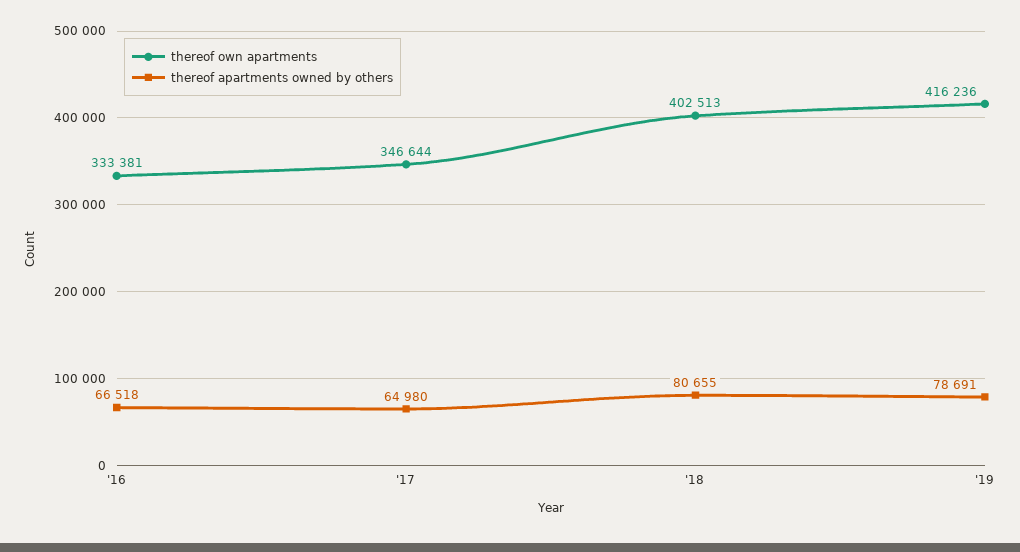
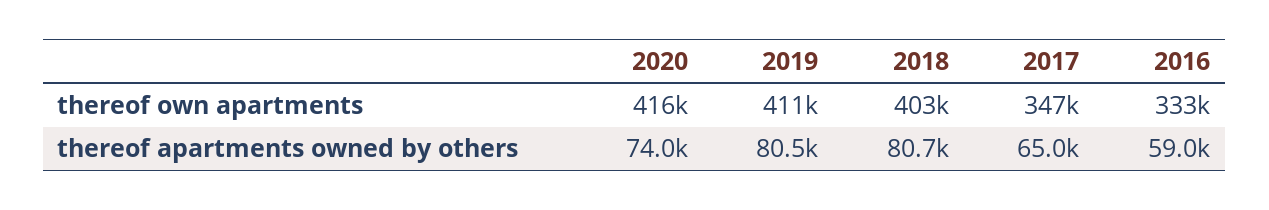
thereof apartments owned by others, '16: 66518 -> 59000
thereof own apartments, '19: 416236 -> 411000
thereof apartments owned by others, '19: 78691 -> 80500
thereof own apartments, 2020: none -> 416000
thereof apartments owned by others, 2020: none -> 74000

